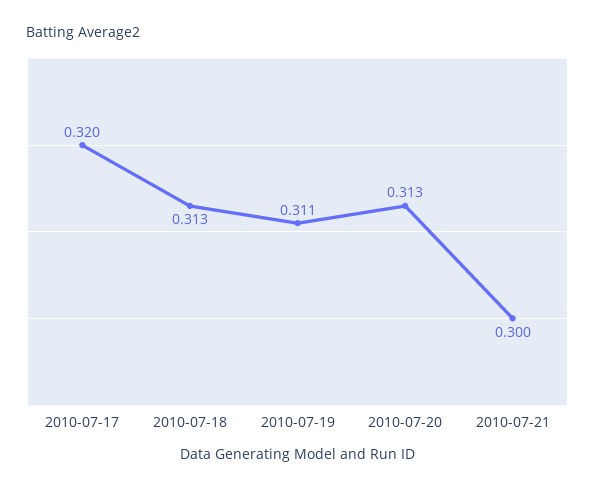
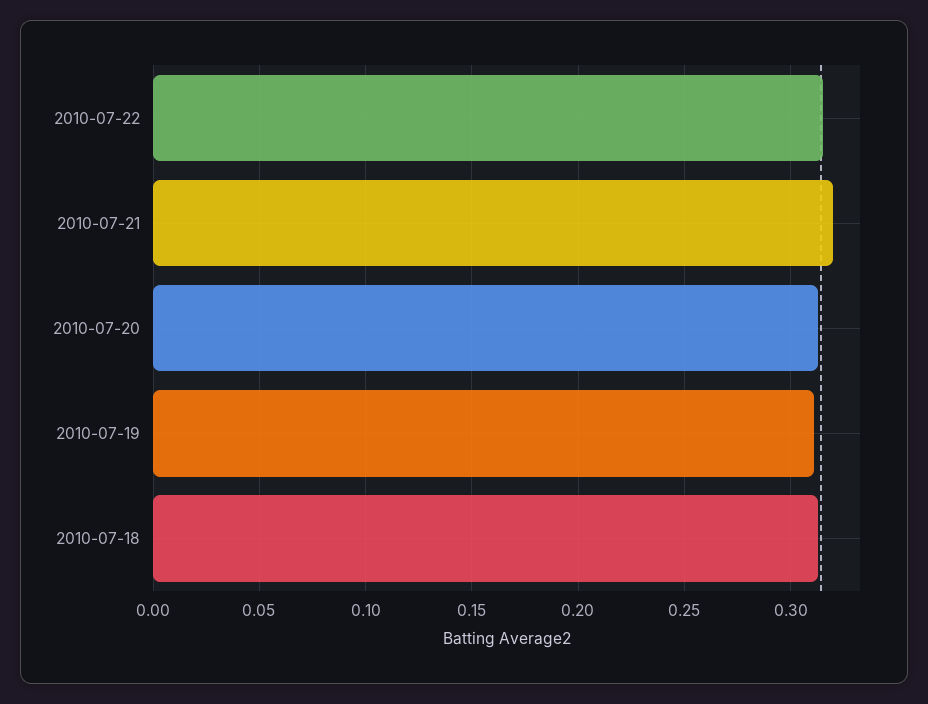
2010-07-17: 0.32 -> none
2010-07-21: 0.3 -> 0.32
2010-07-22: none -> 0.315

